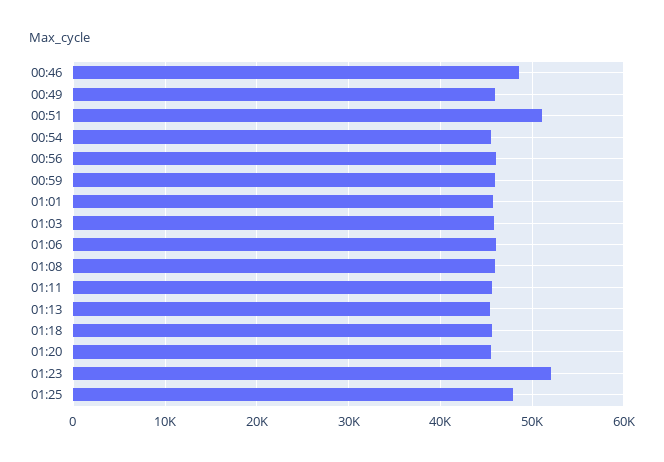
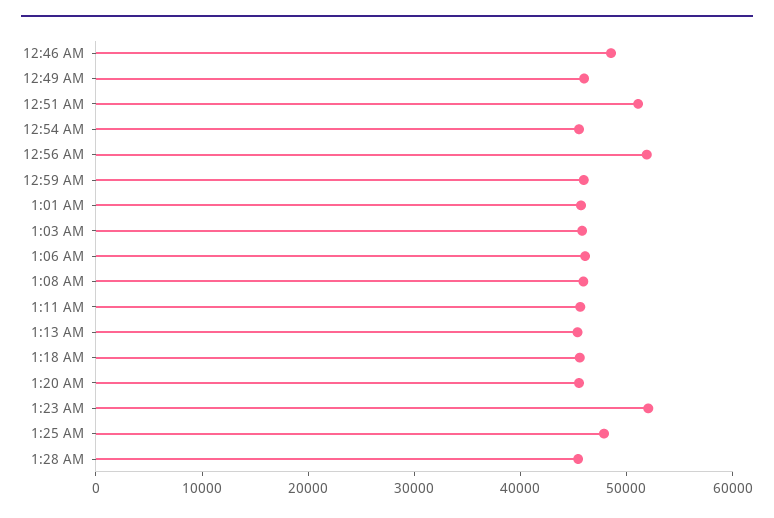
00:56: 46000 -> 52000
1:28 AM: none -> 46000

